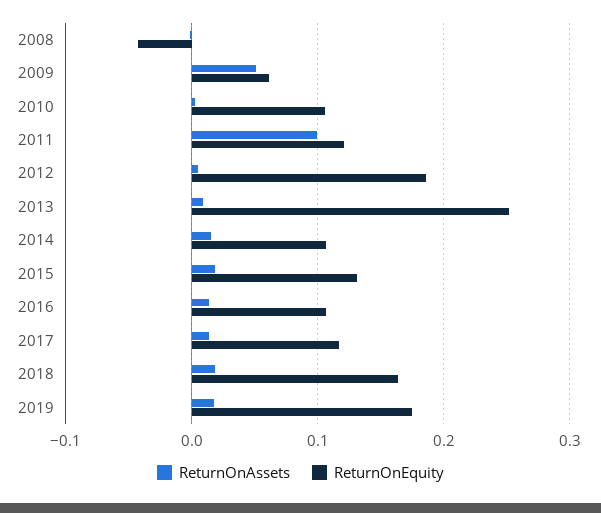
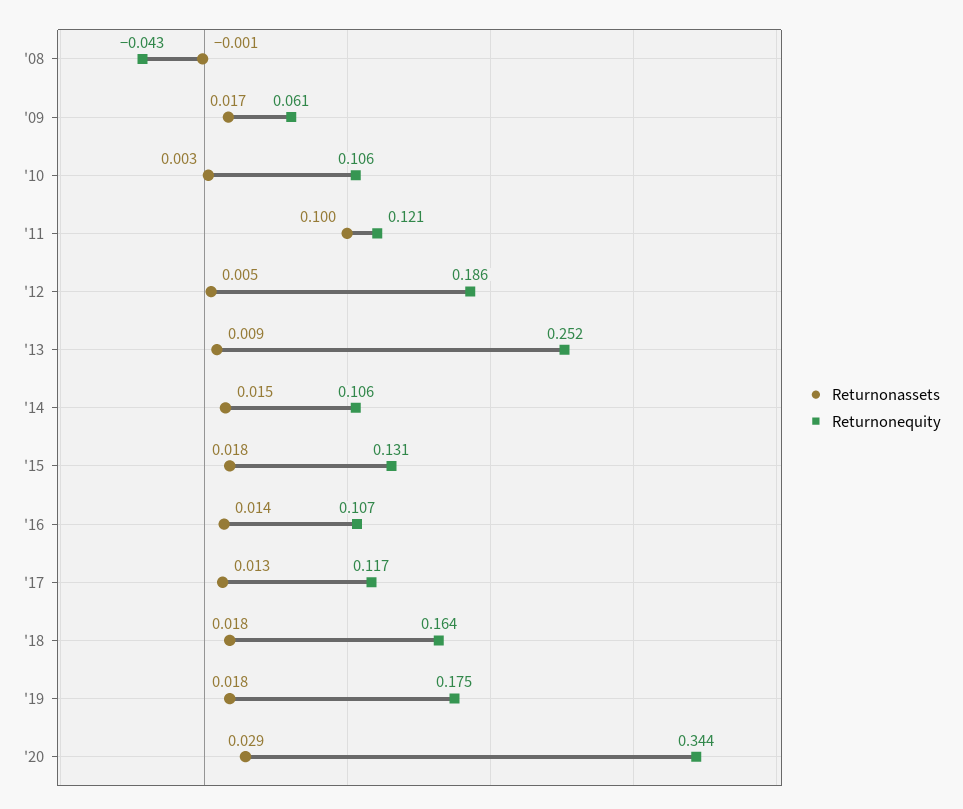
ReturnOnAssets, 2009: 0.05 -> 0.017
ReturnOnAssets, '20: none -> 0.029
ReturnOnEquity, '20: none -> 0.344

